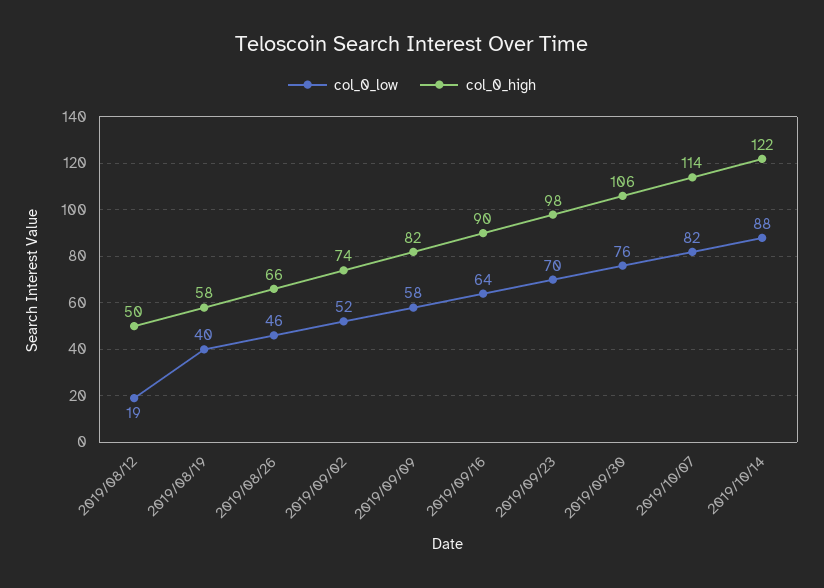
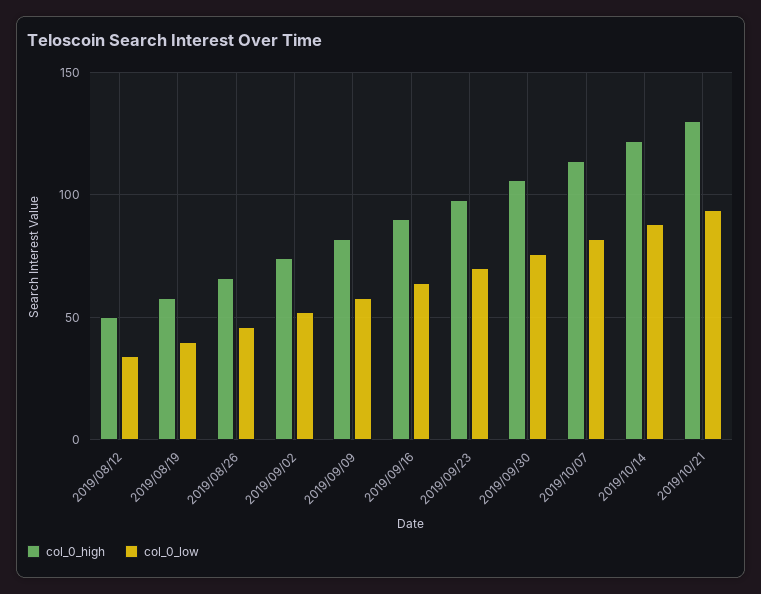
col_0_low, 2019/08/12: 19 -> 35
col_0_high, 2019/10/21: none -> 130
col_0_low, 2019/10/21: none -> 95

